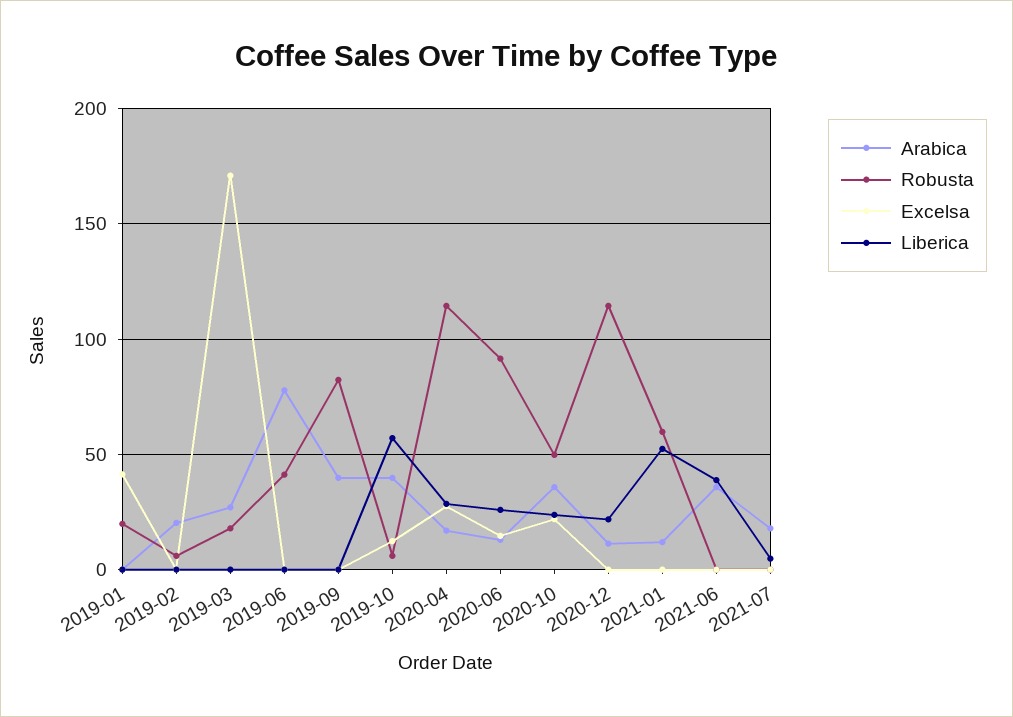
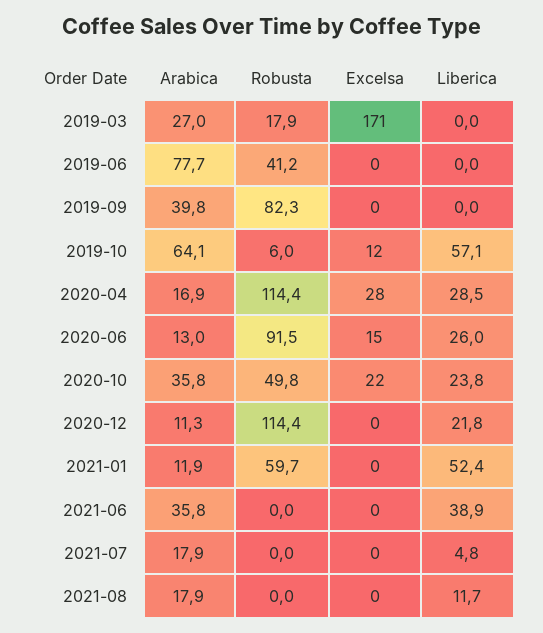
Arabica, 2019-01: 0 -> none
Robusta, 2019-01: 20 -> none
Excelsa, 2019-01: 40 -> none
Liberica, 2019-01: 0 -> none
Arabica, 2019-02: 20 -> none
Robusta, 2019-02: 5 -> none
Excelsa, 2019-02: 0 -> none
Liberica, 2019-02: 0 -> none
Arabica, 2019-10: 40 -> 64.1
Arabica, 2021-08: none -> 17.9
Robusta, 2021-08: none -> 0
Excelsa, 2021-08: none -> 0
Liberica, 2021-08: none -> 11.7

